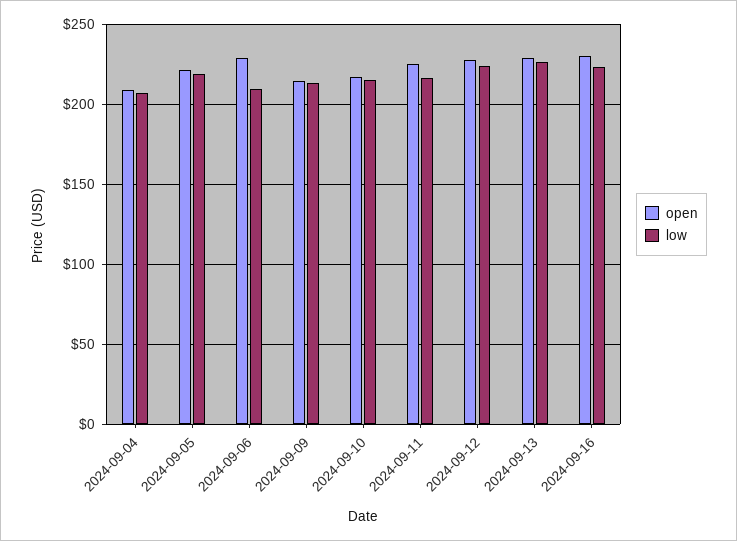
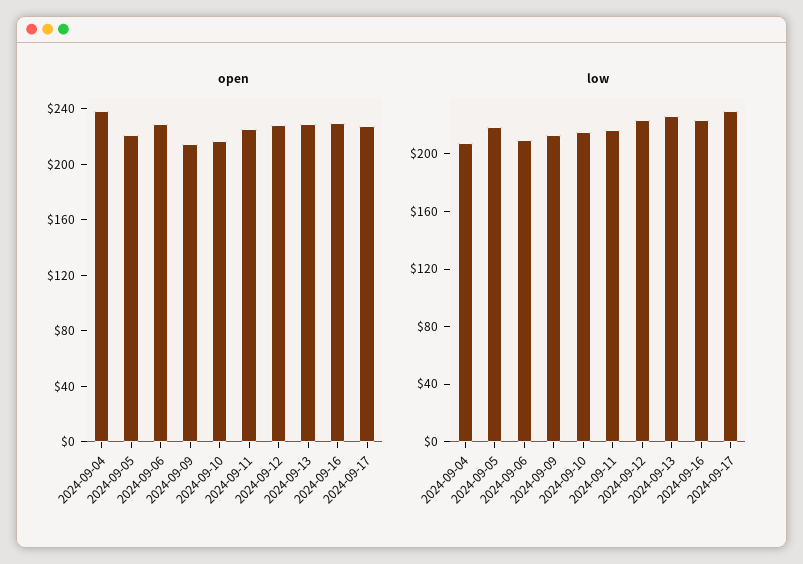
open, 2024-09-04: 210 -> 240
open, 2024-09-17: none -> 230
low, 2024-09-17: none -> 230

